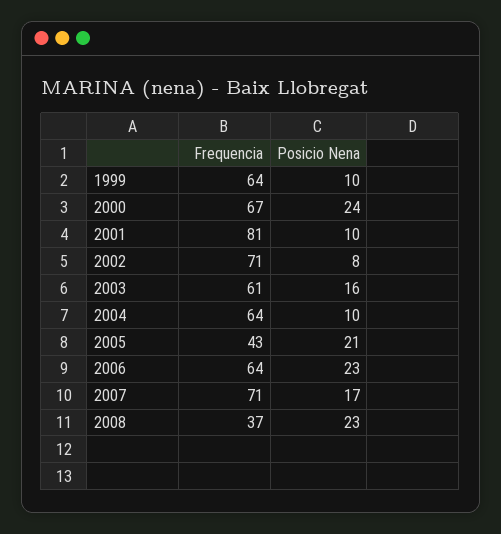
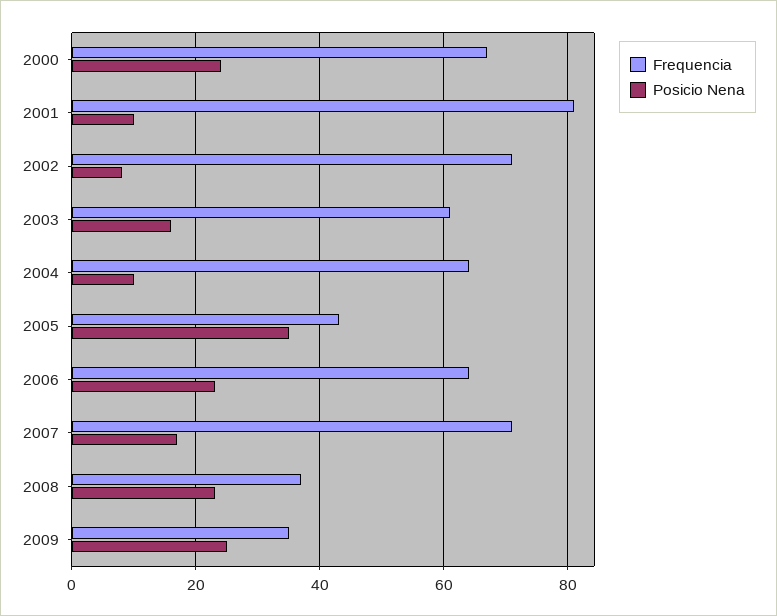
Frequencia, 1999: 64 -> none
Posicio Nena, 1999: 10 -> none
Posicio Nena, 2005: 21 -> 35
Frequencia, 2009: none -> 35
Posicio Nena, 2009: none -> 25

